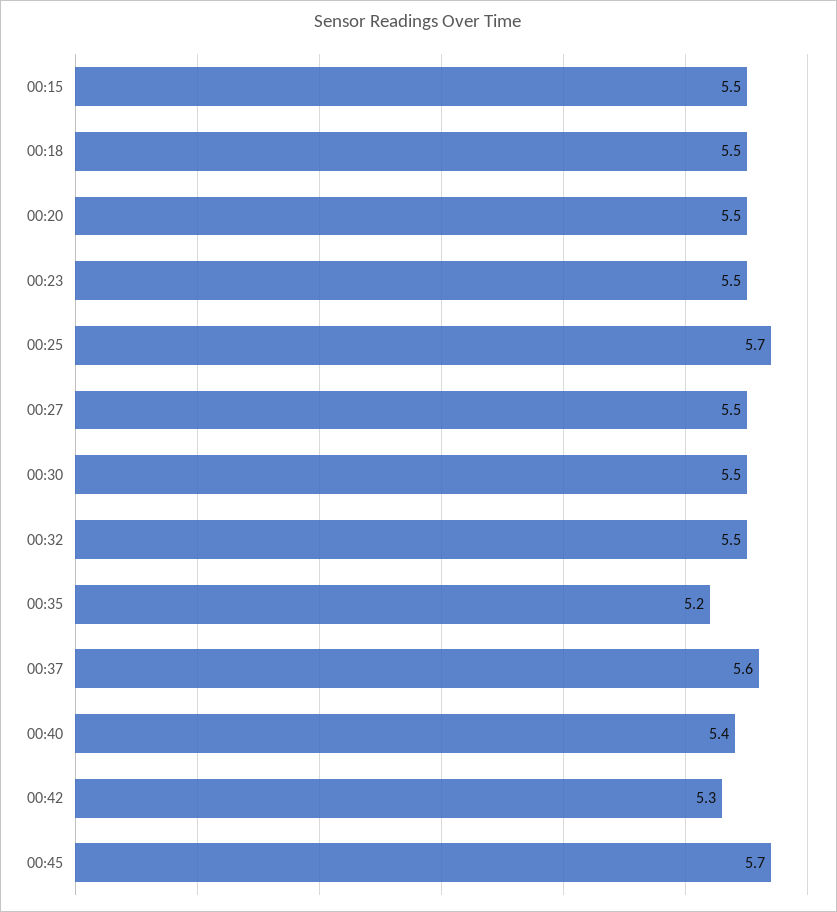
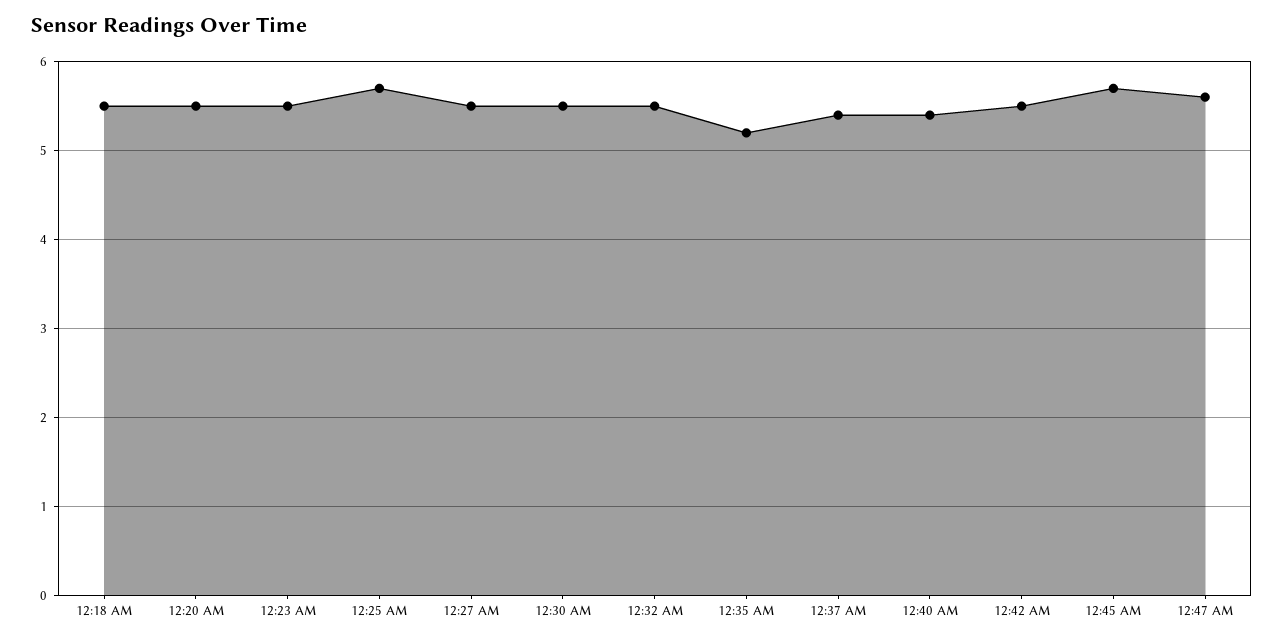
00:15: 5.5 -> none
00:37: 5.6 -> 5.4
00:42: 5.3 -> 5.5
12:47 AM: none -> 5.6

